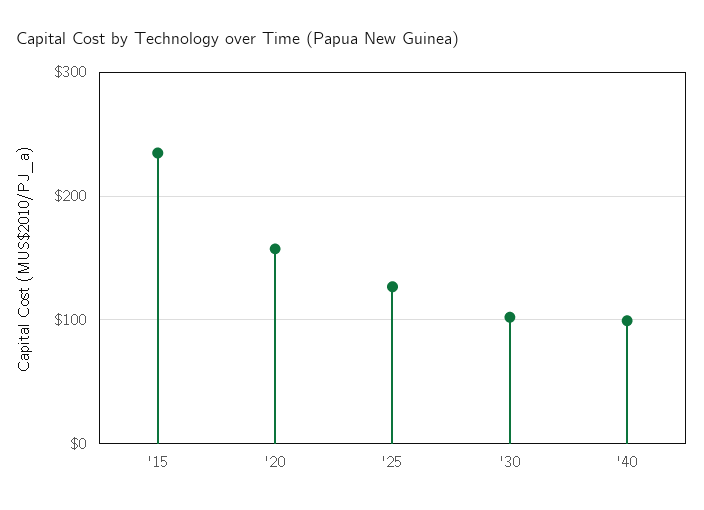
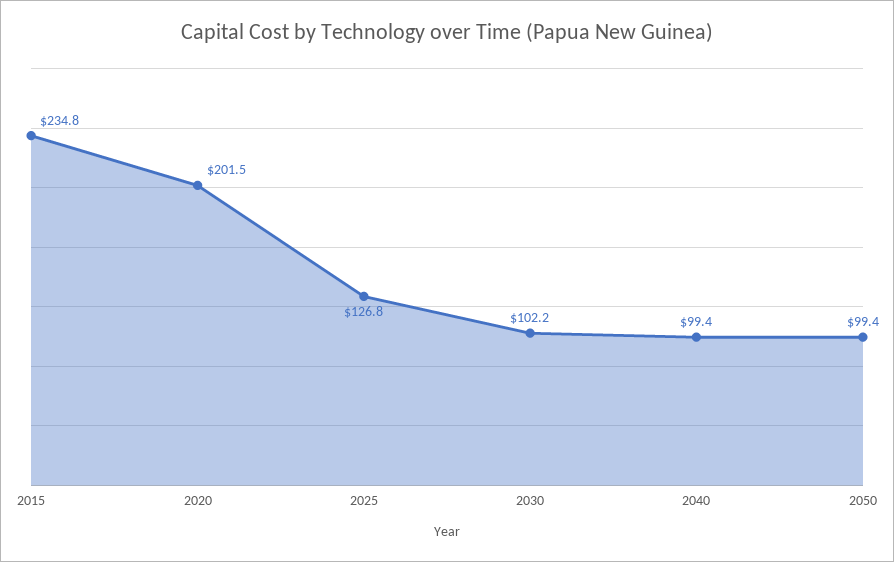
'20: 160 -> 201.5
2050: none -> 99.4

